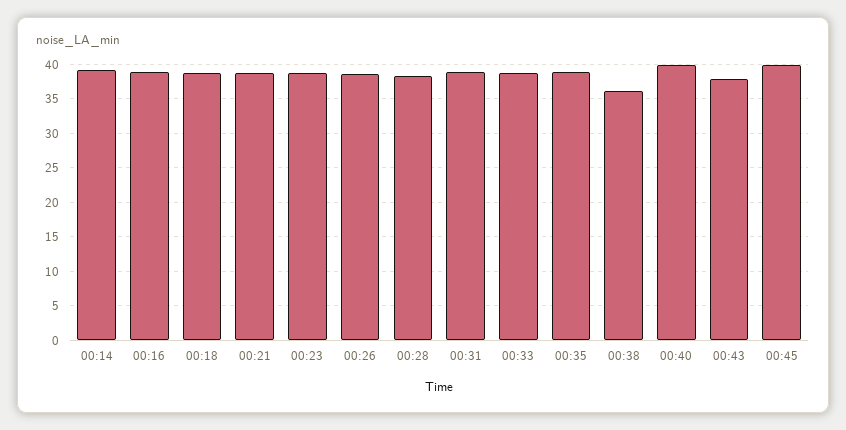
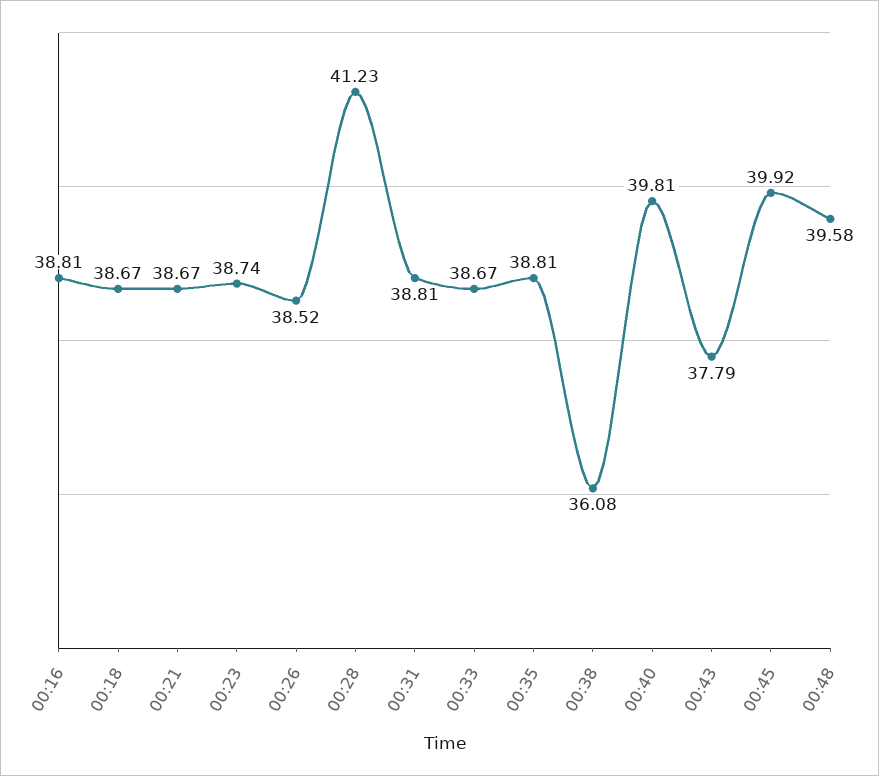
00:14: 39 -> none
00:28: 38 -> 41.23
00:48: none -> 39.58

